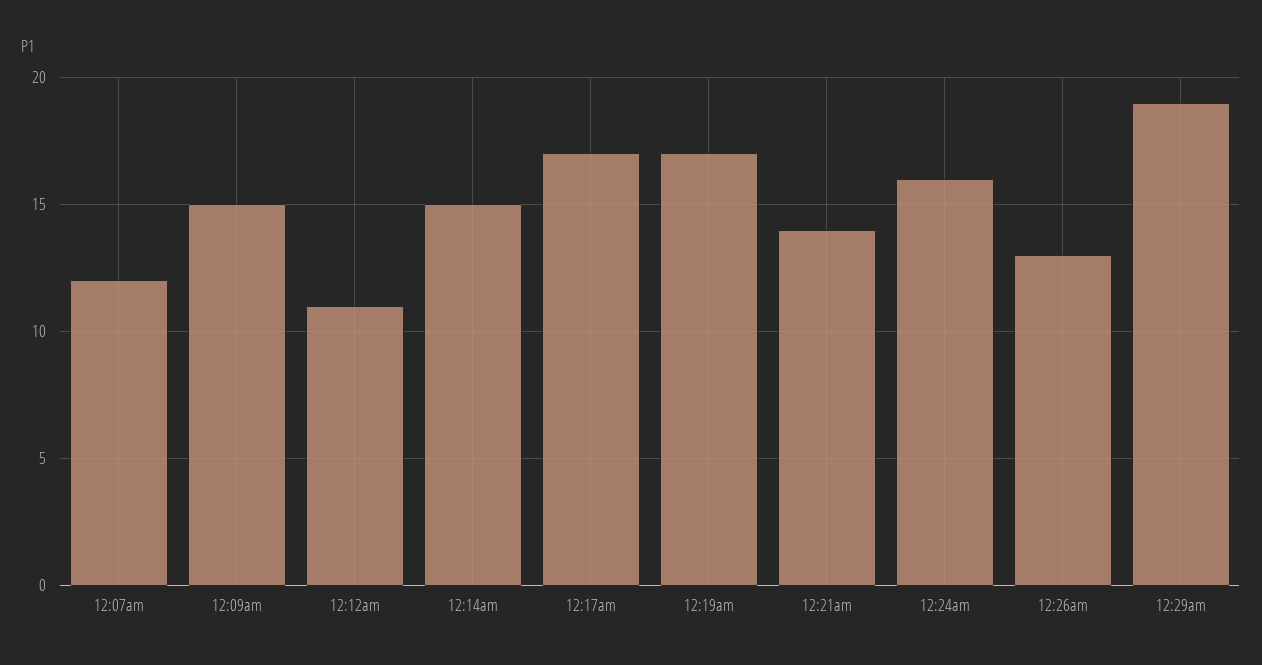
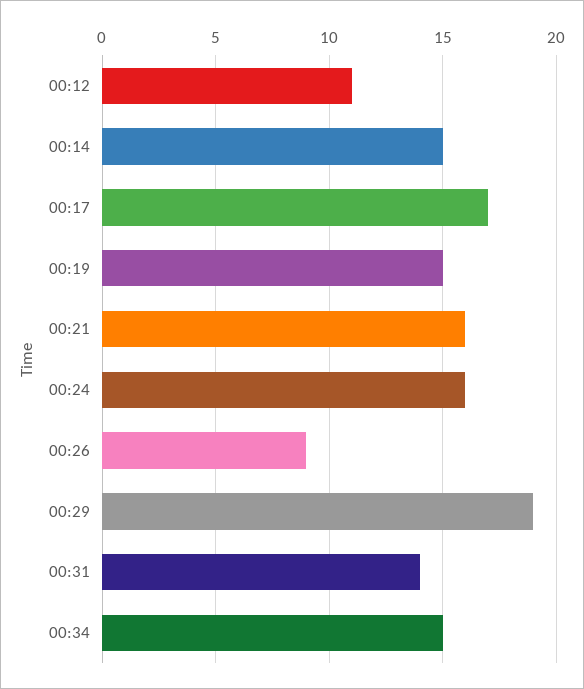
12:07am: 12 -> none
12:09am: 15 -> none
12:19am: 17 -> 15
12:21am: 14 -> 16
12:26am: 13 -> 9
00:31: none -> 14
00:34: none -> 15

